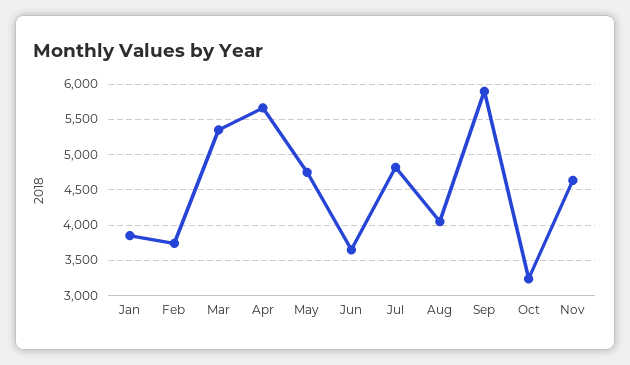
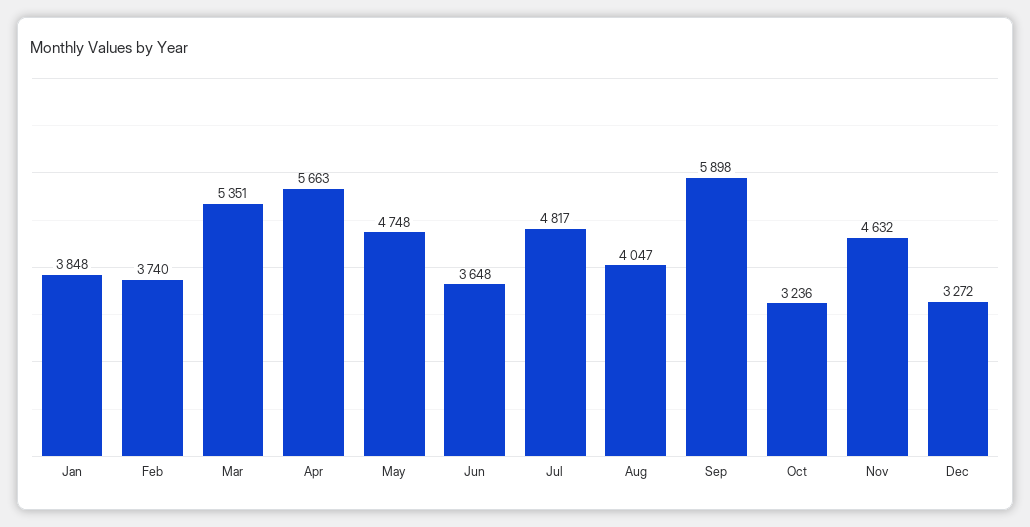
Dec: none -> 3272

